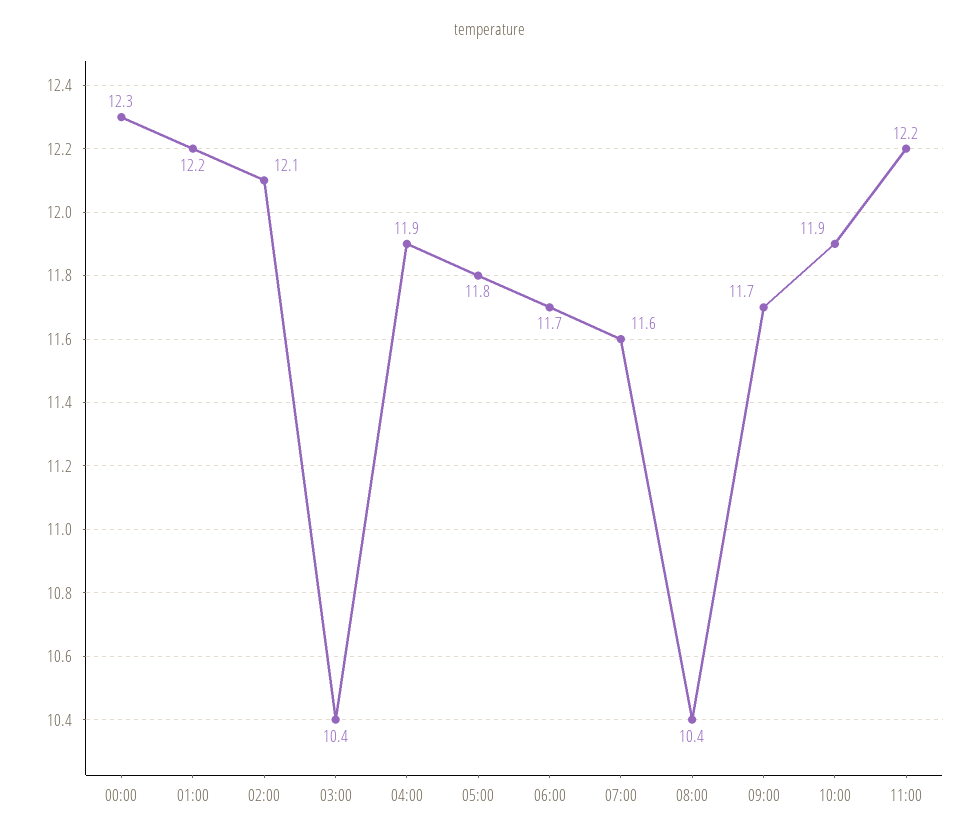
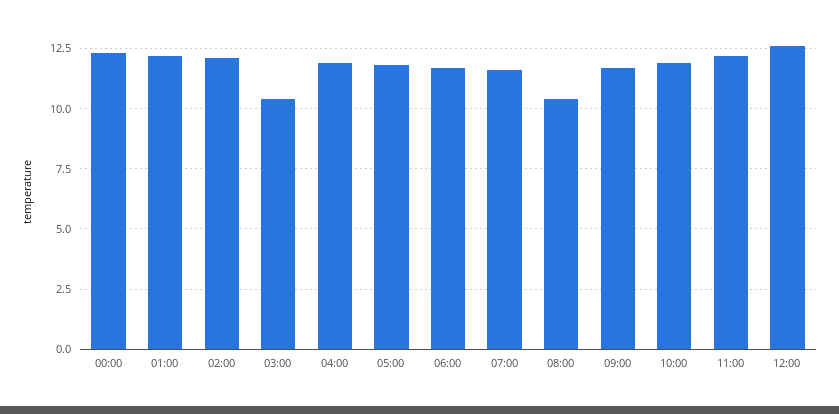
12:00: none -> 12.5

